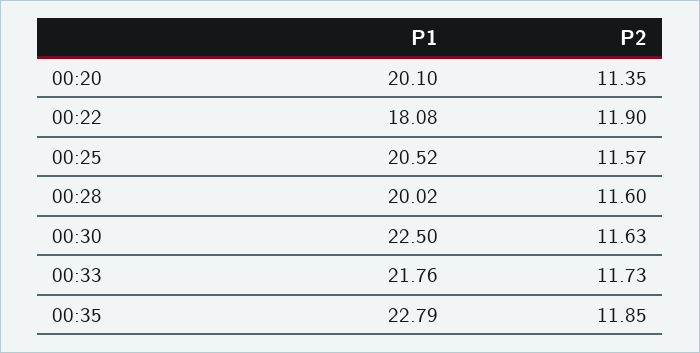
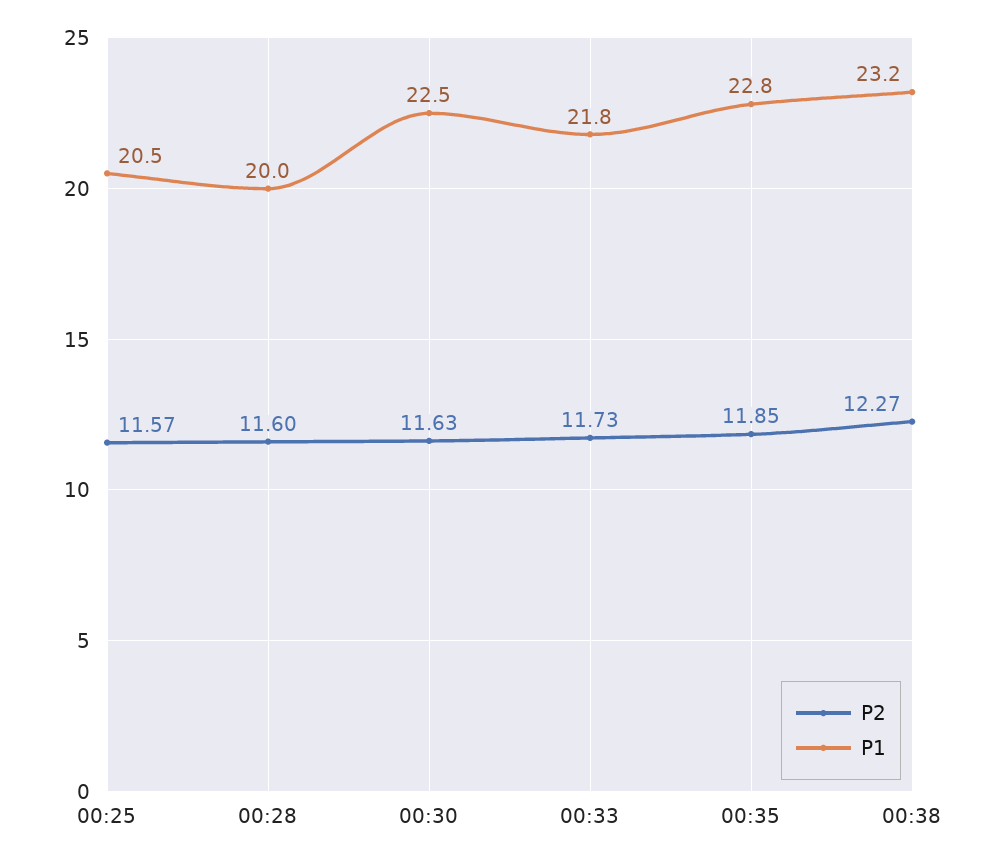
P1, 00:20: 20.1 -> none
P2, 00:20: 11.35 -> none
P1, 00:22: 18.08 -> none
P2, 00:22: 11.9 -> none
P2, 00:38: none -> 12.27
P1, 00:38: none -> 23.2

